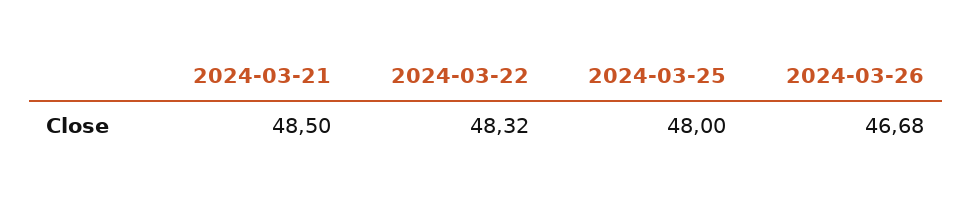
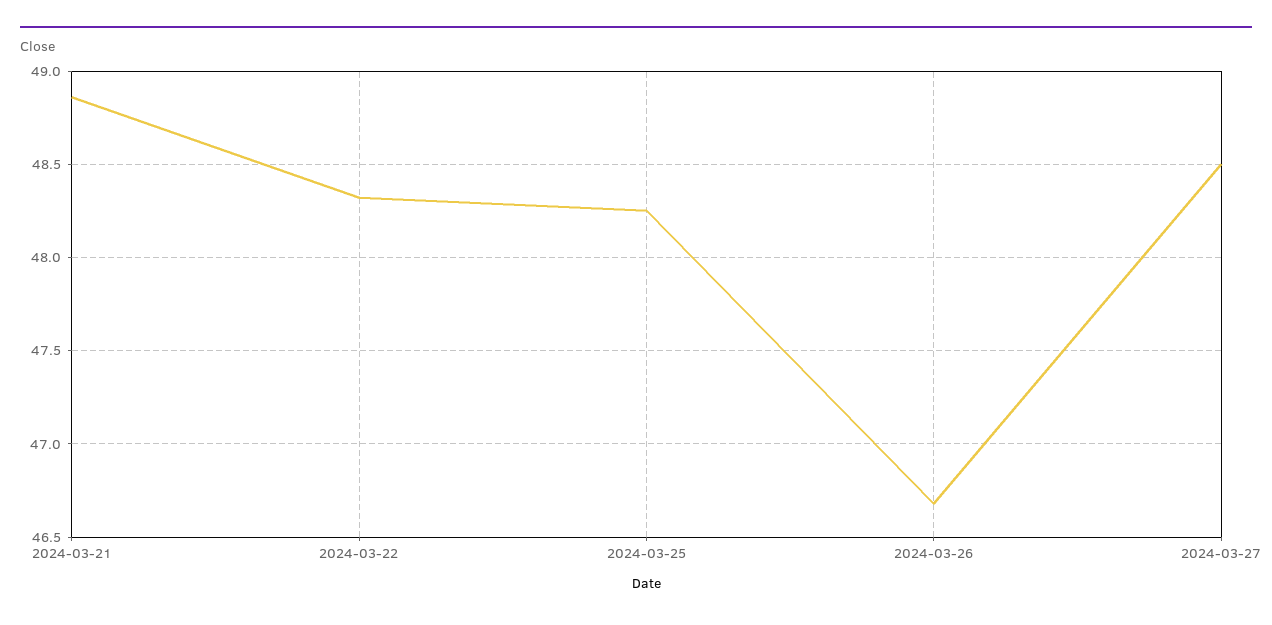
2024-03-21: 48.5 -> 48.85
2024-03-25: 48 -> 48.25
2024-03-27: none -> 48.5

